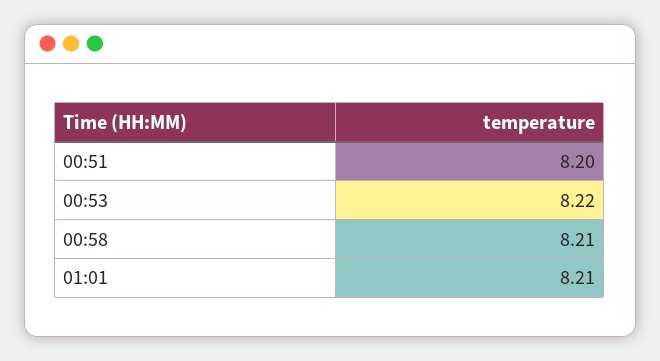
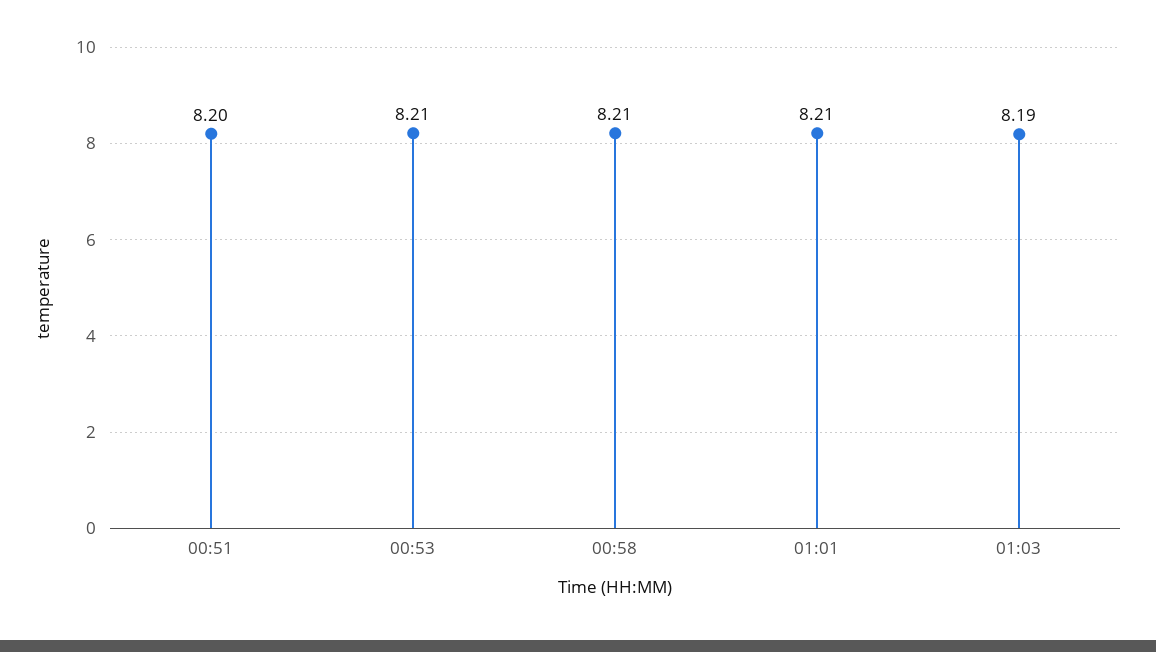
00:53: 8.22 -> 8.21
01:03: none -> 8.19

